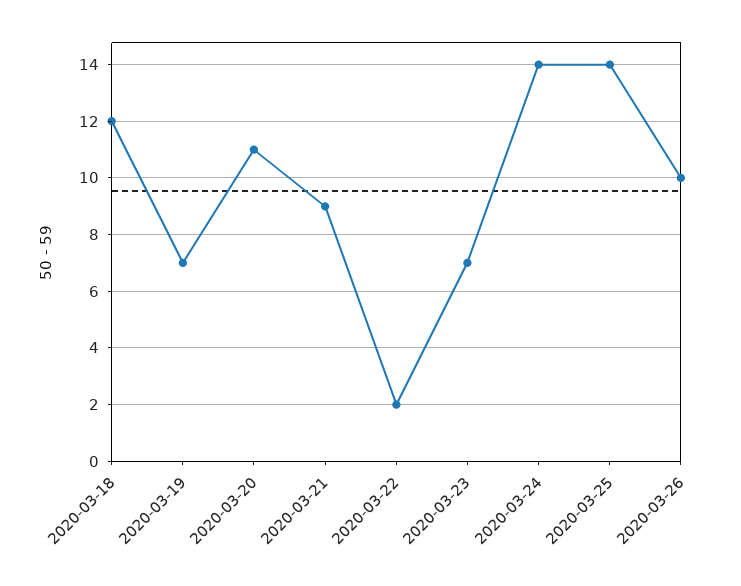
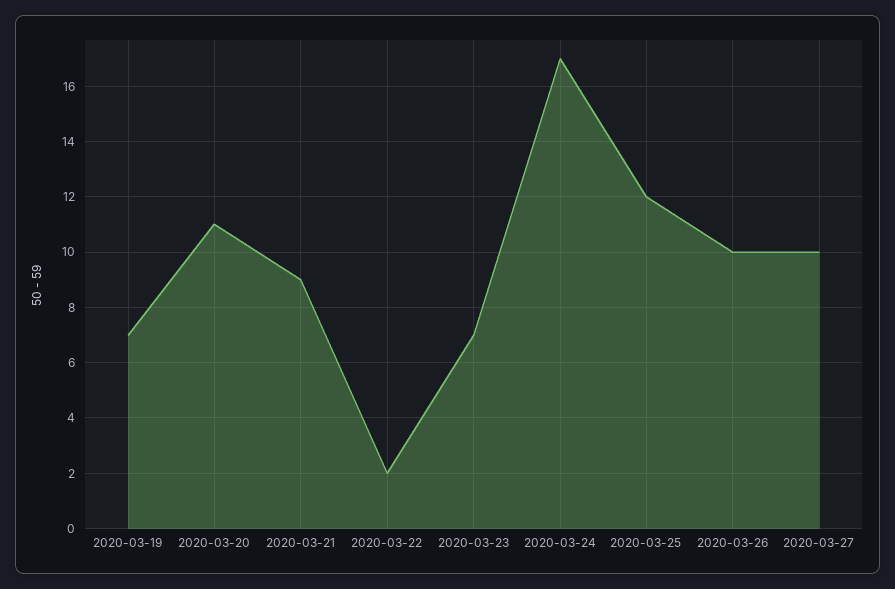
2020-03-18: 12 -> none
2020-03-24: 14 -> 17
2020-03-25: 14 -> 12
2020-03-27: none -> 10

